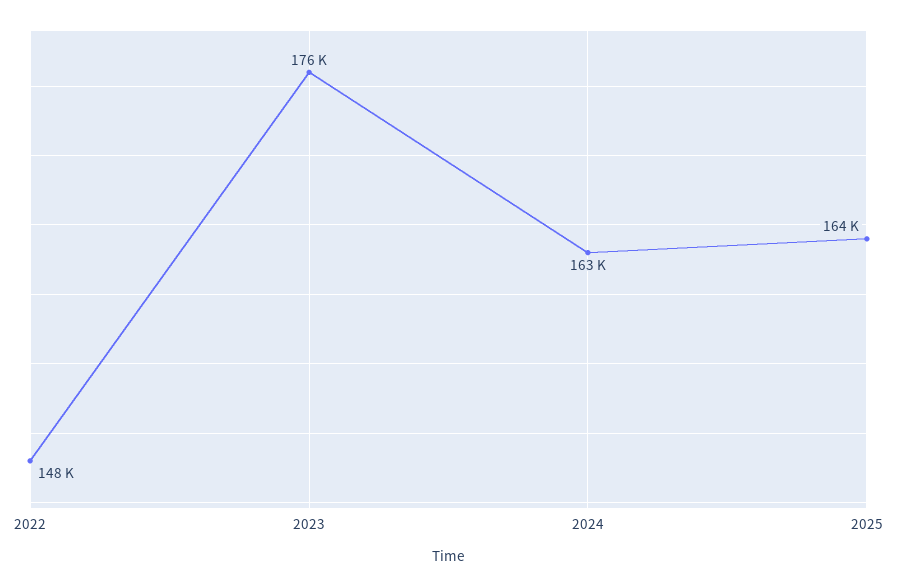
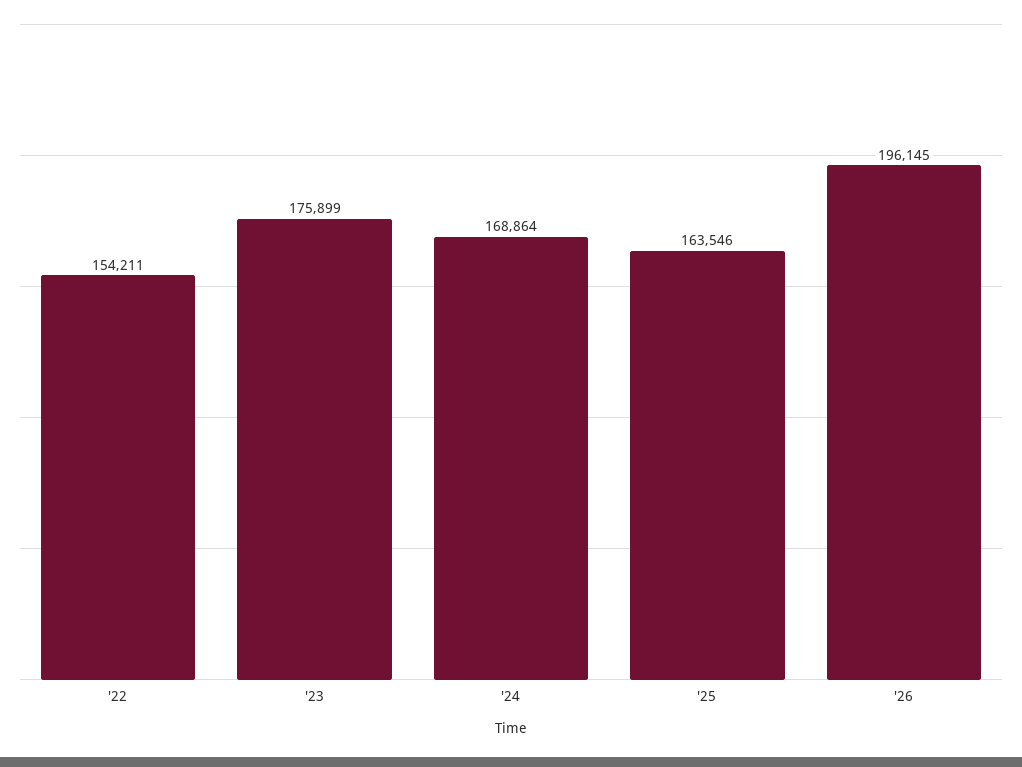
2022: 148000 -> 154211
2024: 163000 -> 168864
'26: none -> 196145

